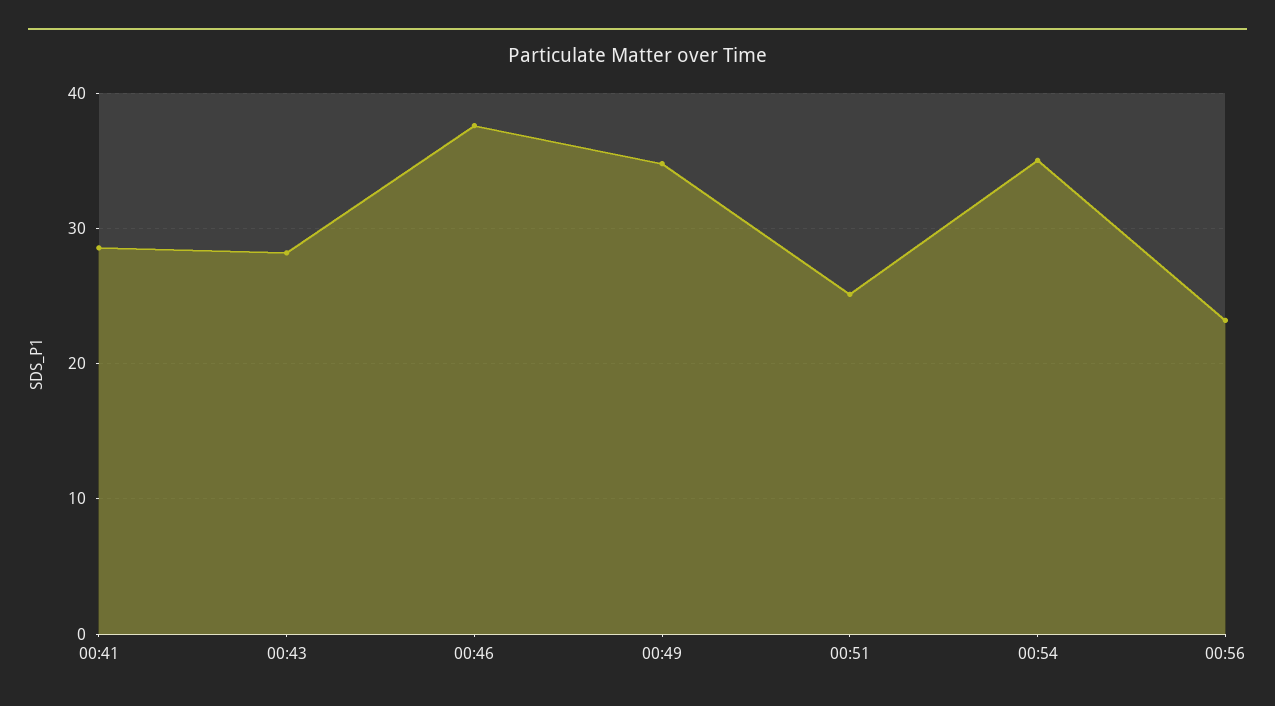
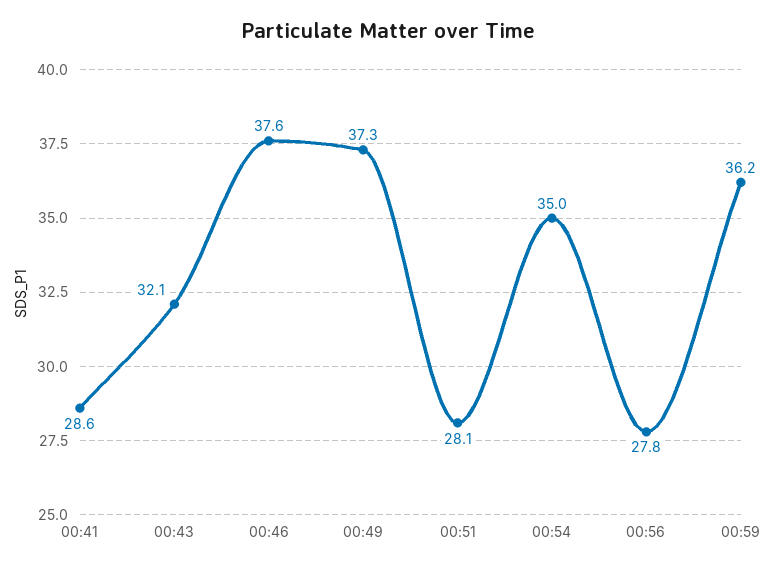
00:43: 28 -> 32.1
00:49: 35 -> 37.3
00:51: 25 -> 28.1
00:56: 23 -> 27.8
00:59: none -> 36.2

